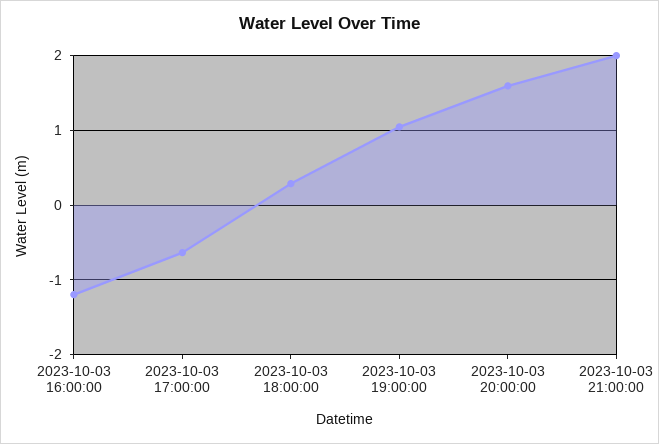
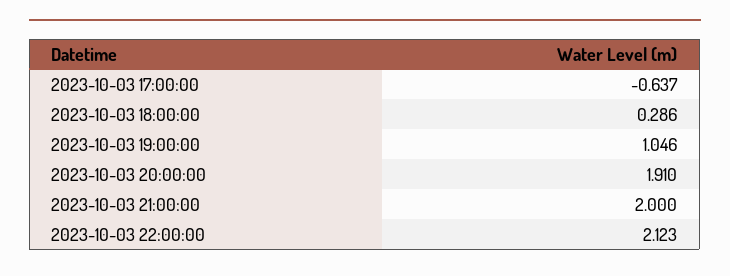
2023-10-03 16:00:00: -1.2 -> none
2023-10-03 20:00:00: 1.6 -> 1.91
2023-10-03 22:00:00: none -> 2.123

